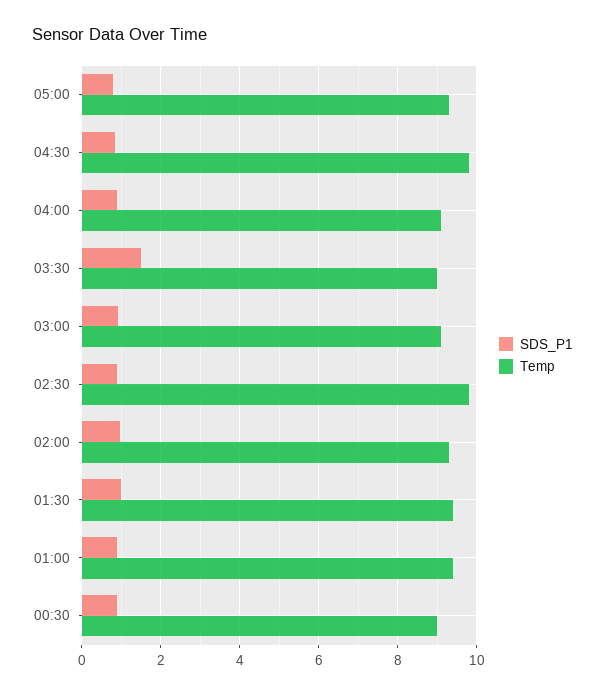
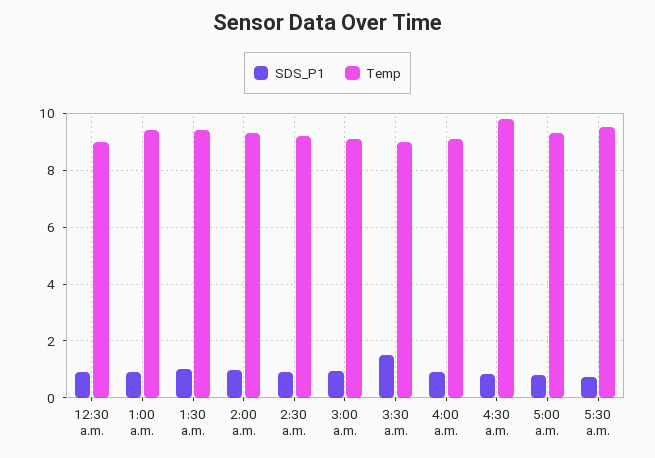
Temp, 02:30: 9.8 -> 9.25
SDS_P1, 5:30 a.m.: none -> 0.75
Temp, 5:30 a.m.: none -> 9.5

